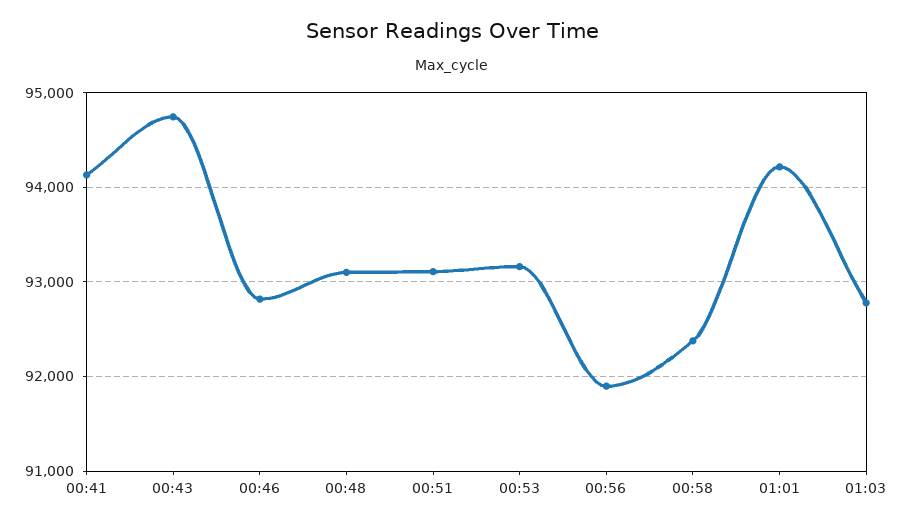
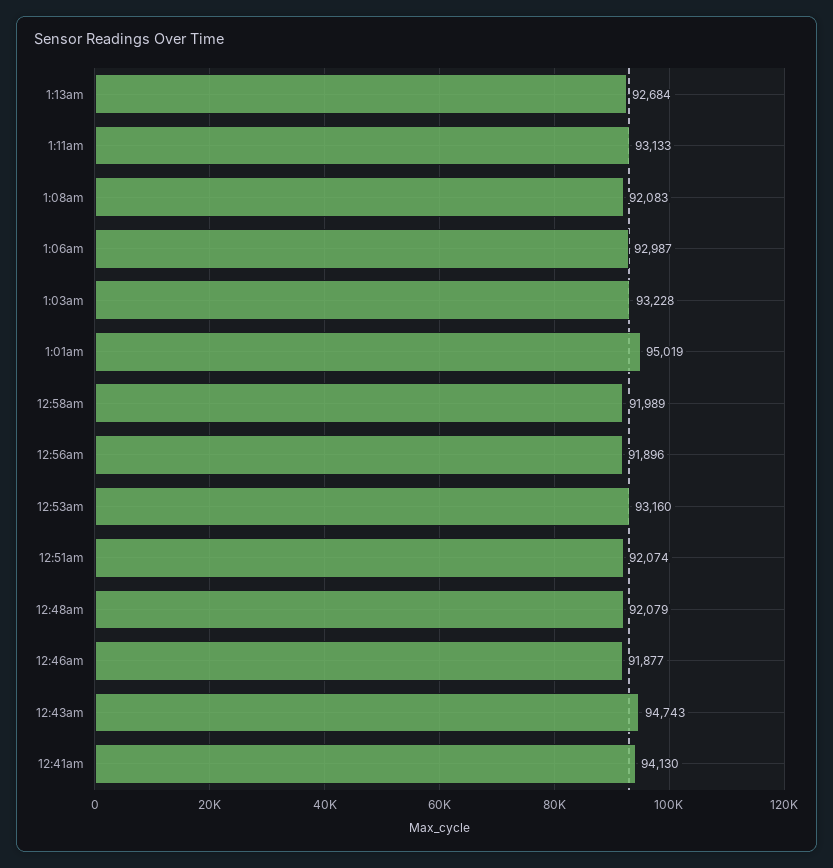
00:46: 92800 -> 91877
00:48: 93100 -> 92079
00:51: 93100 -> 92074
00:58: 92400 -> 91989
01:01: 94200 -> 95019
01:03: 92800 -> 93228
1:13am: none -> 92684
1:11am: none -> 93133
1:08am: none -> 92083
1:06am: none -> 92987

